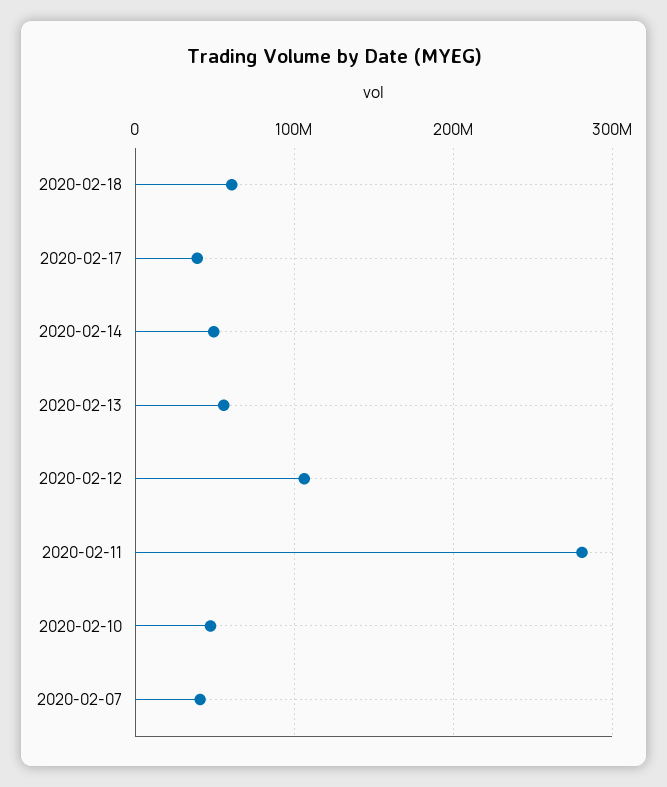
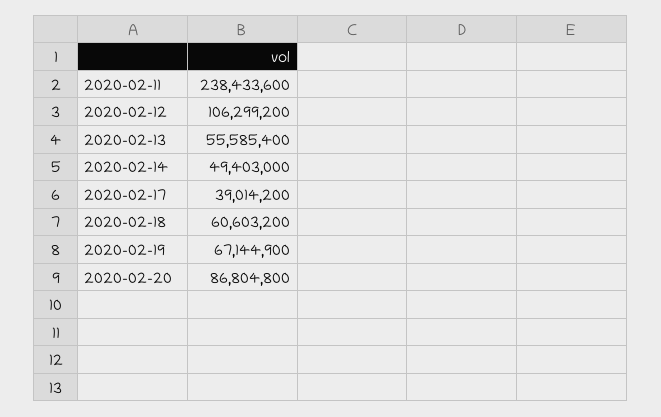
2020-02-11: 280000000 -> 238433600
2020-02-10: 50000000 -> none
2020-02-07: 40000000 -> none
2020-02-19: none -> 67144900
2020-02-20: none -> 86804800

